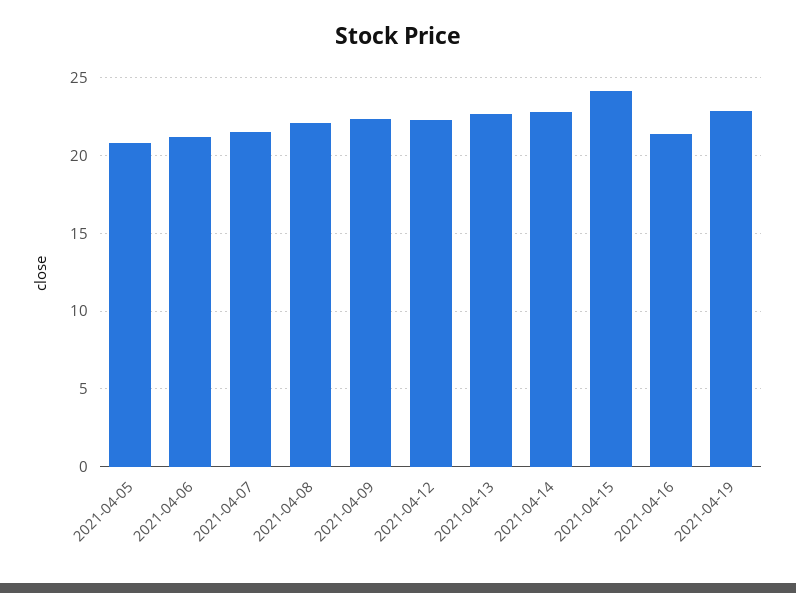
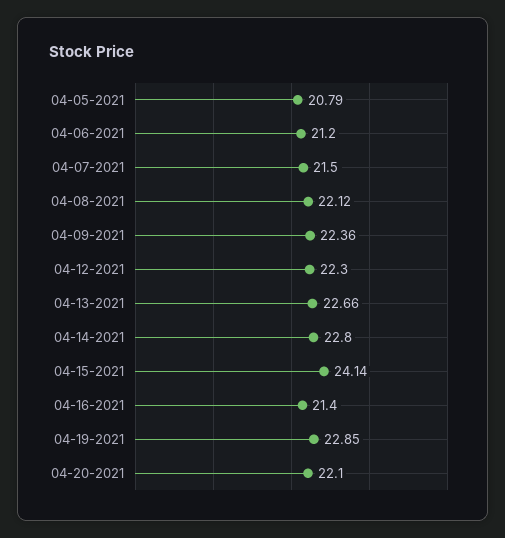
04-20-2021: none -> 22.1

